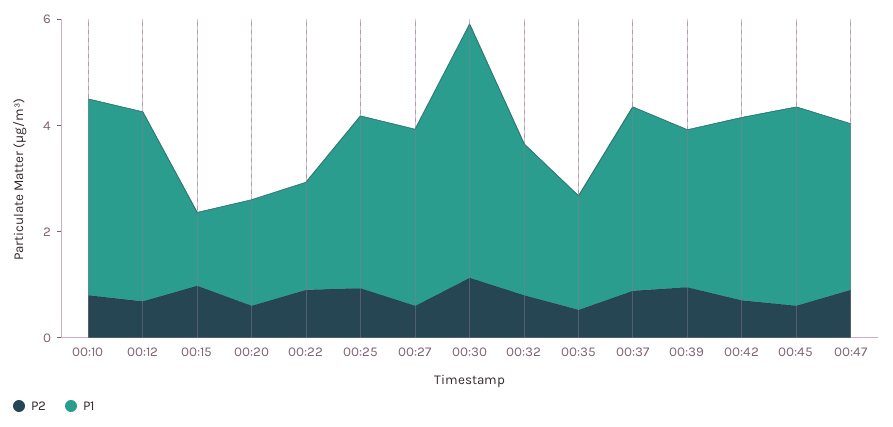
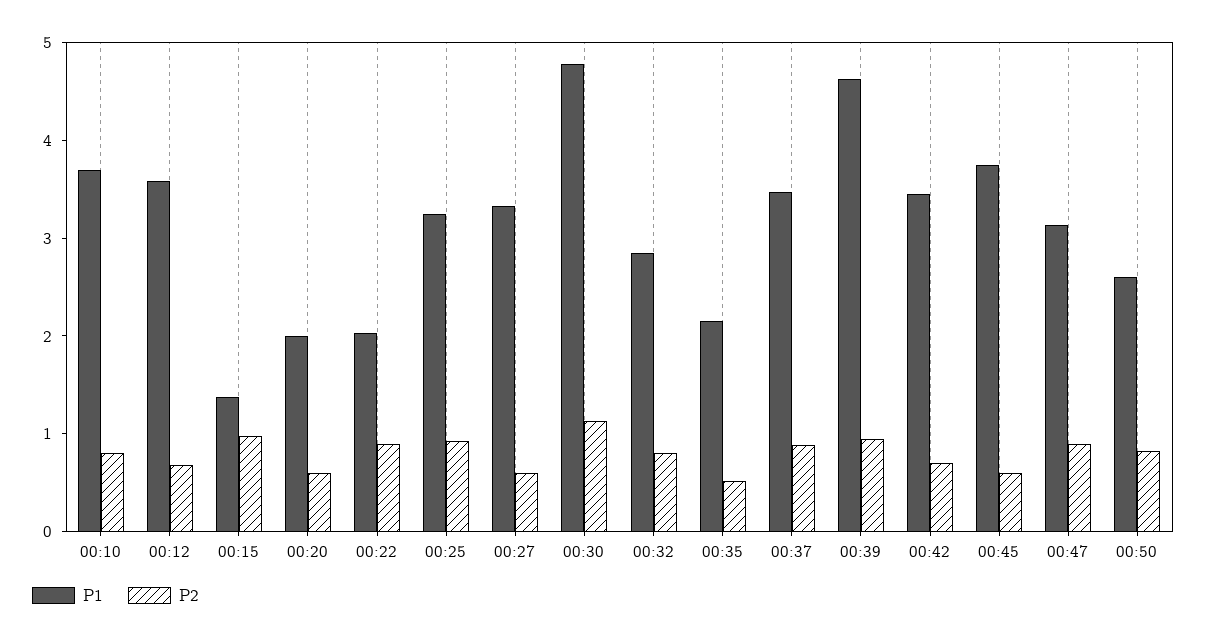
P1, 00:39: 3 -> 4.6
P1, 00:50: none -> 2.6
P2, 00:50: none -> 0.8

